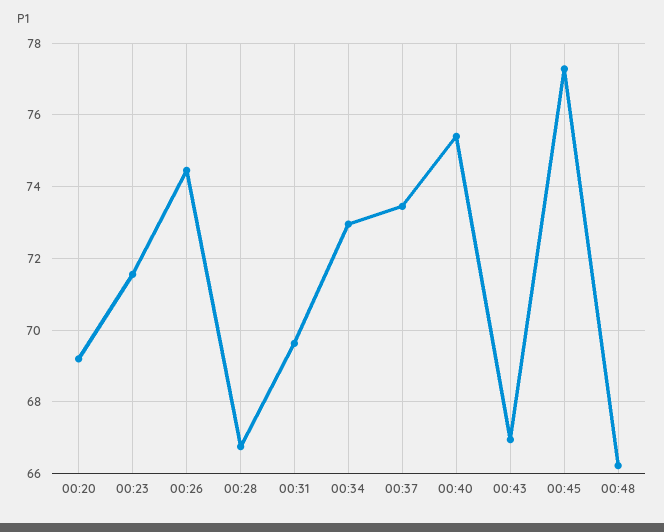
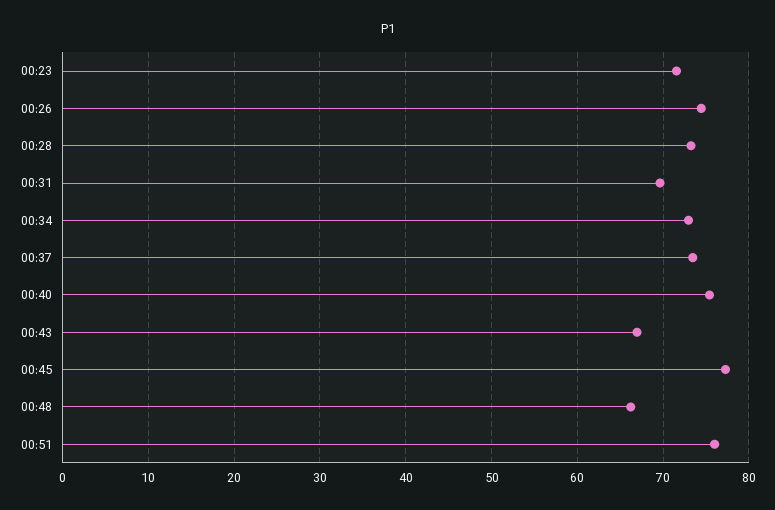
00:20: 69.2 -> none
00:28: 66.8 -> 73
00:51: none -> 76

